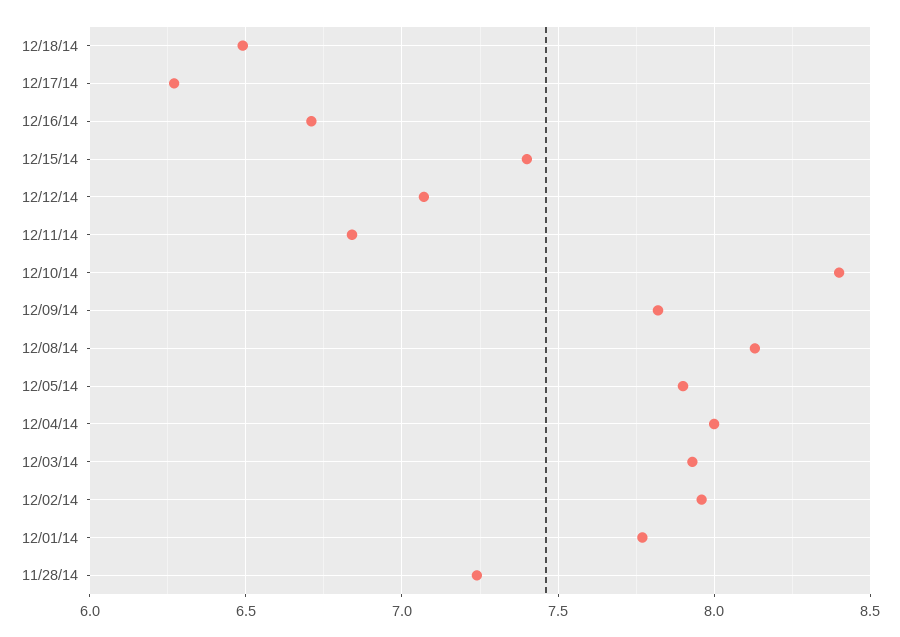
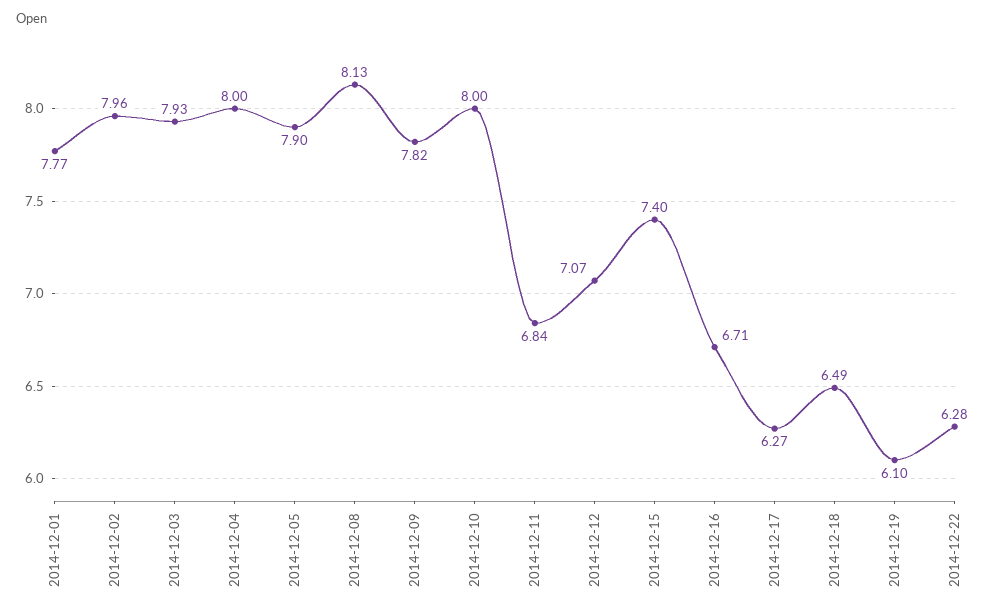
12/10/14: 8.4 -> 8
11/28/14: 7.25 -> none
2014-12-19: none -> 6.1
2014-12-22: none -> 6.28

